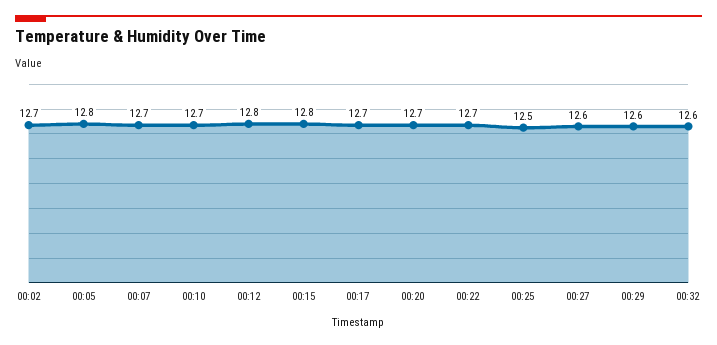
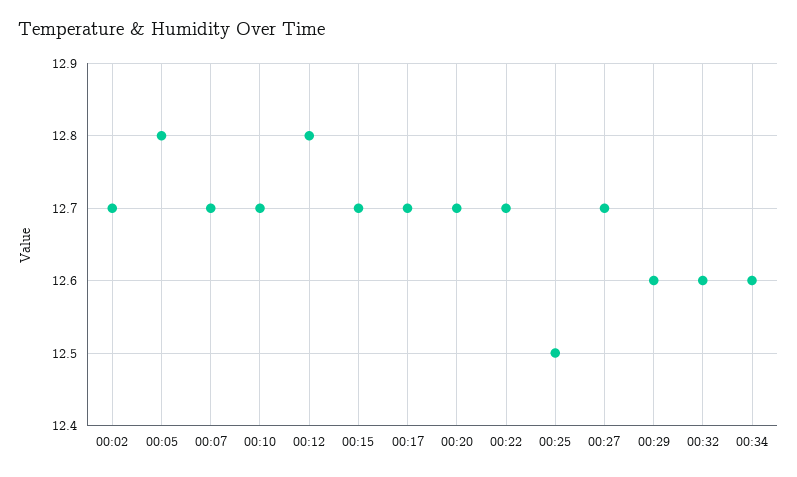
00:15: 12.8 -> 12.7
00:27: 12.6 -> 12.7
00:34: none -> 12.6

